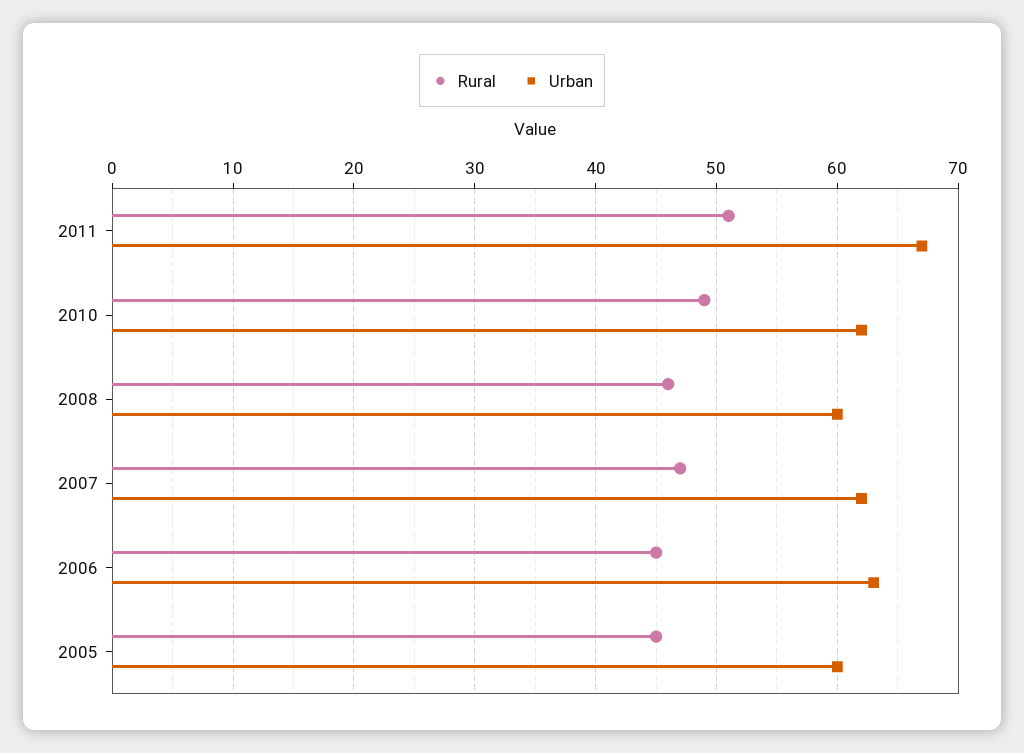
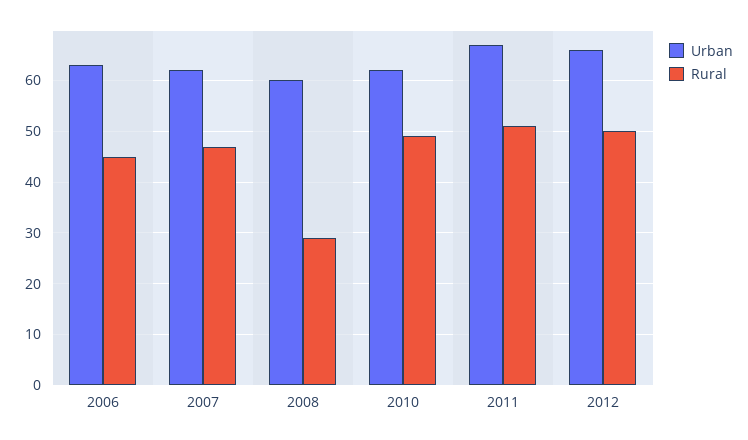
Rural, 2008: 46 -> 30
Rural, 2005: 45 -> none
Urban, 2005: 60 -> none
Urban, 2012: none -> 65
Rural, 2012: none -> 50

